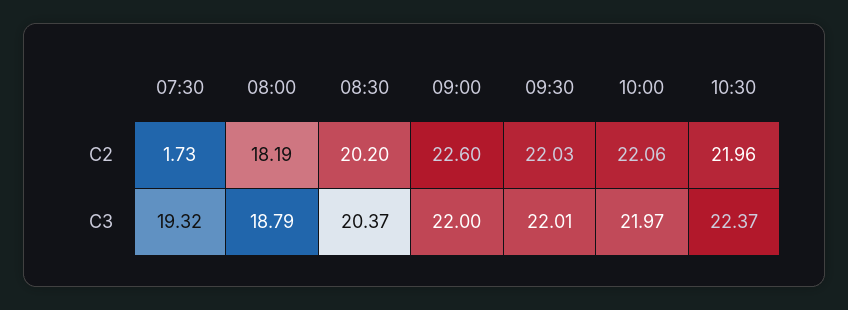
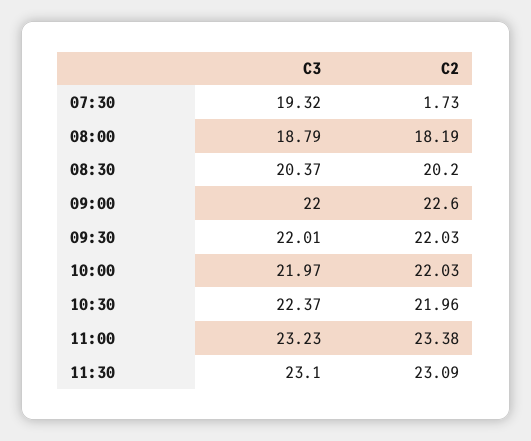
10:00, C2: 22.06 -> 22.03
11:00, C3: none -> 23.23
11:00, C2: none -> 23.38
11:30, C3: none -> 23.1
11:30, C2: none -> 23.09

